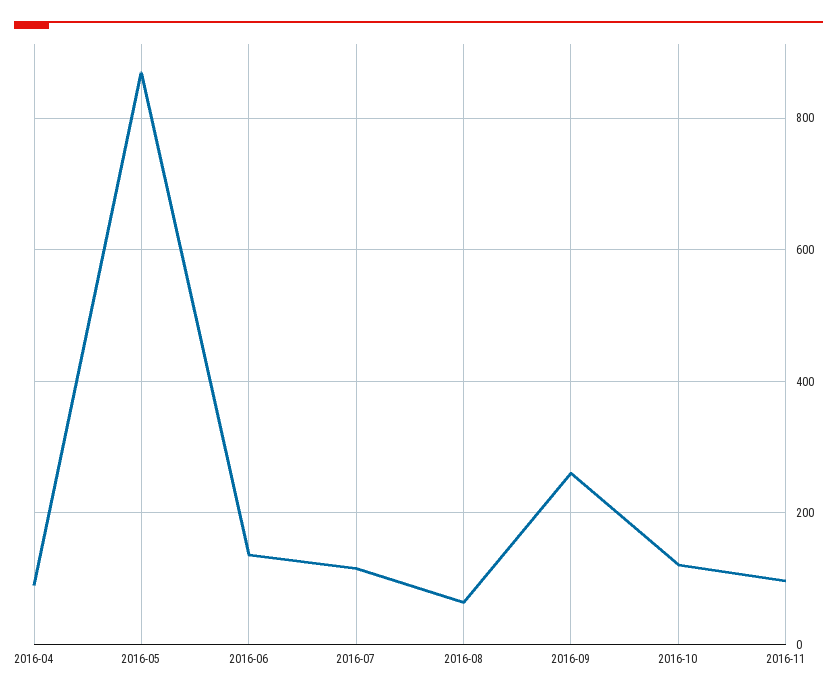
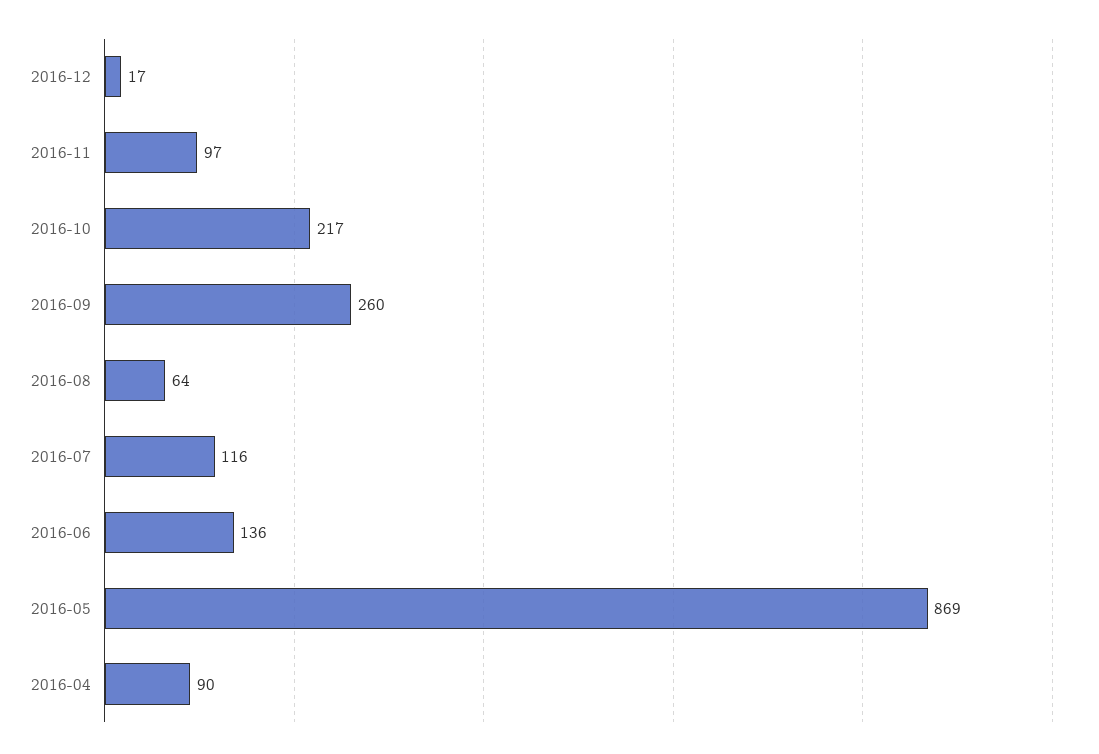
2016-10: 120 -> 217
2016-12: none -> 17

